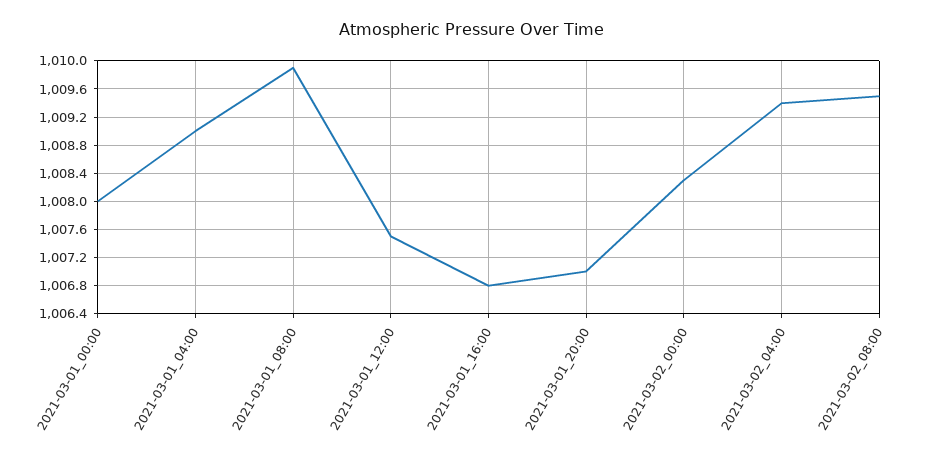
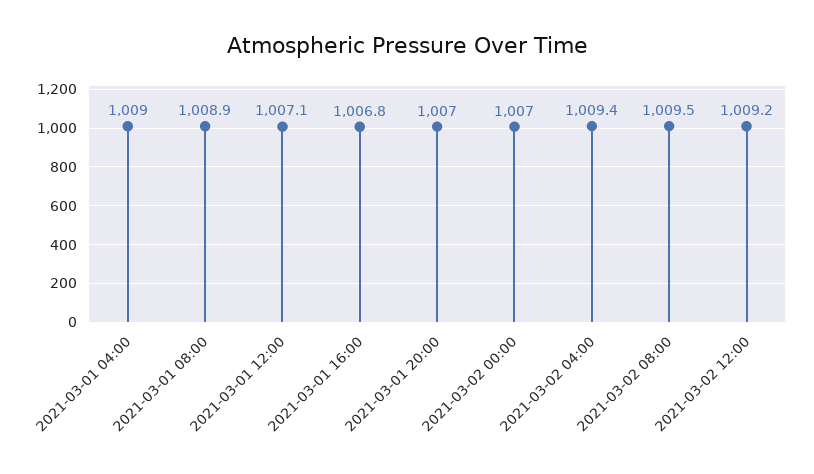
2021-03-01_00:00: 1008 -> none
2021-03-01_08:00: 1009.9 -> 1008.9
2021-03-01_12:00: 1007.5 -> 1007.1
2021-03-02_00:00: 1008.3 -> 1007
2021-03-02 12:00: none -> 1009.2

